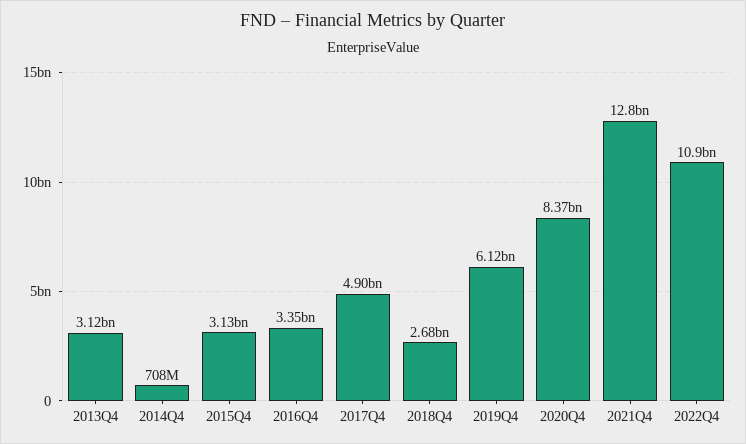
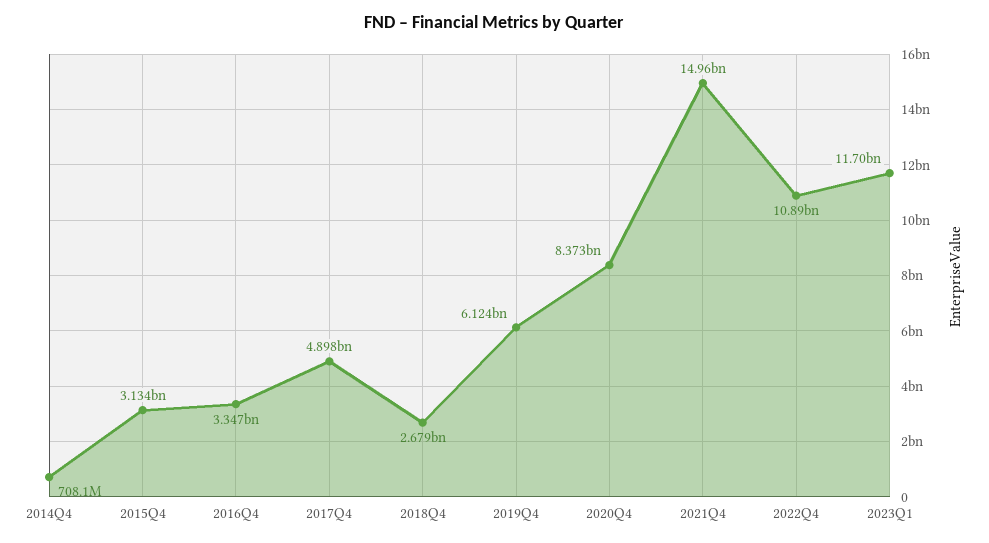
2013Q4: 3120000000 -> none
2021Q4: 12800000000 -> 14960000000
2023Q1: none -> 11700000000

